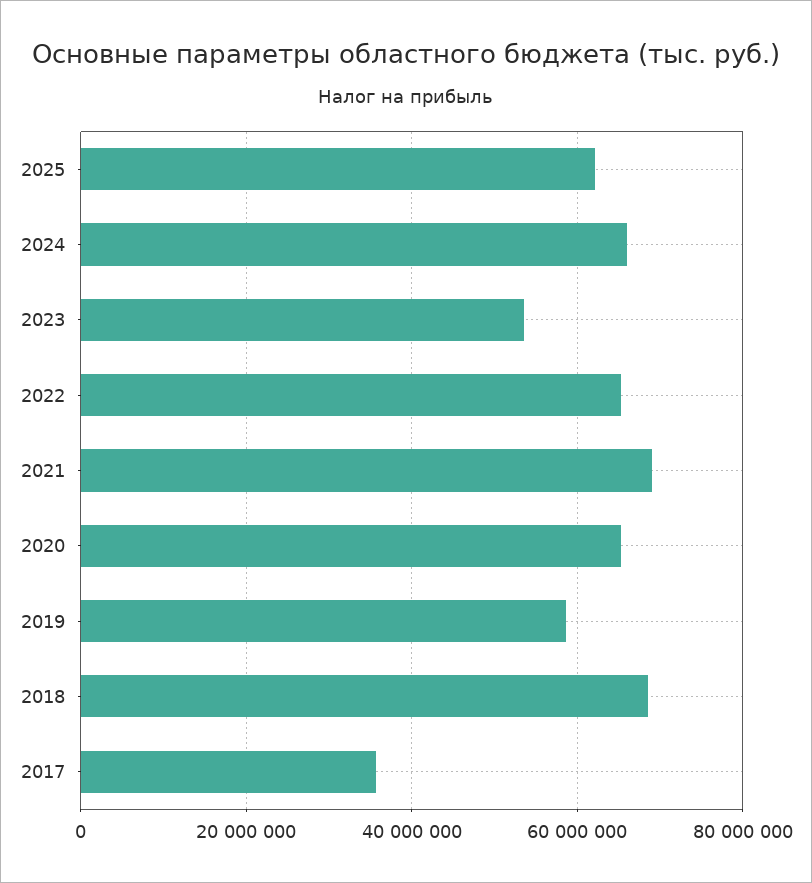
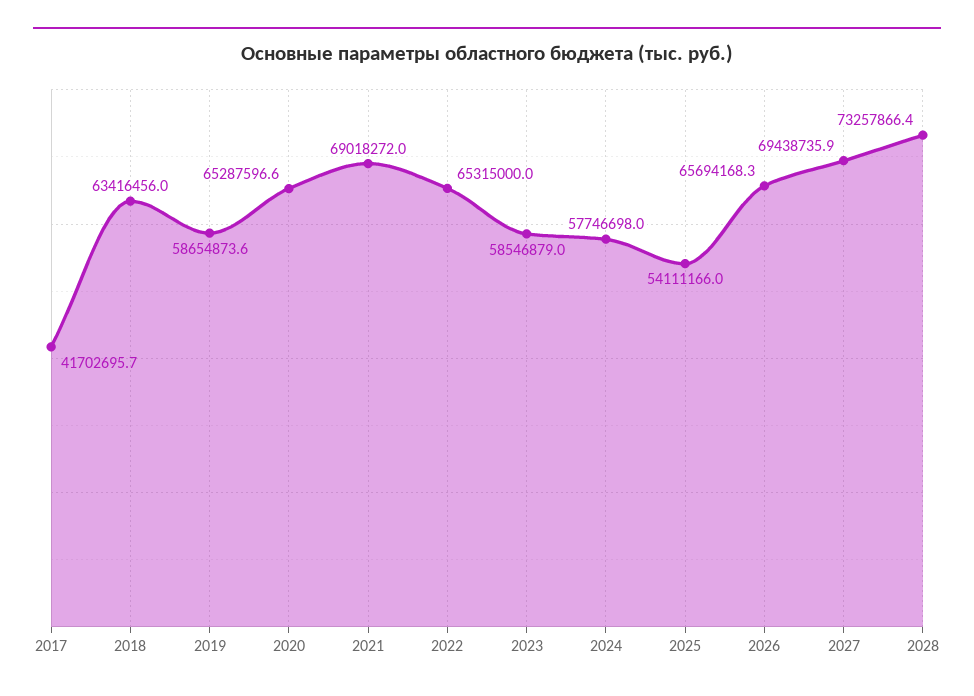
2025: 62000000 -> 54111166
2024: 66000000 -> 57746698
2023: 54000000 -> 58546879
2018: 68000000 -> 63416456
2017: 36000000 -> 41702695.7
2026: none -> 65694168.3
2027: none -> 69438735.9
2028: none -> 73257866.4

